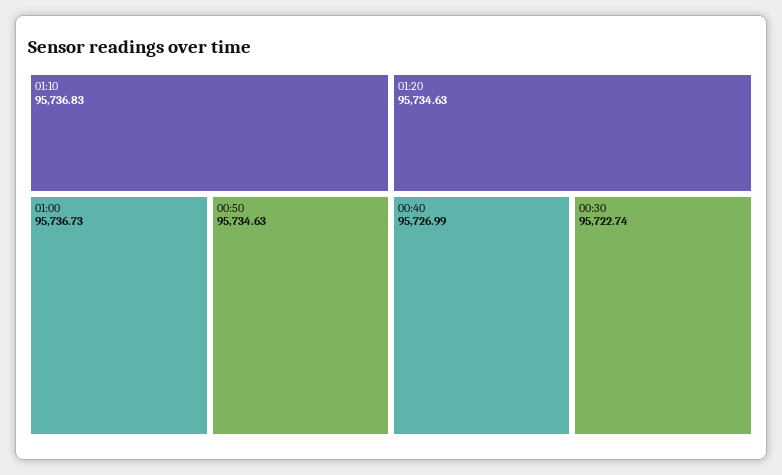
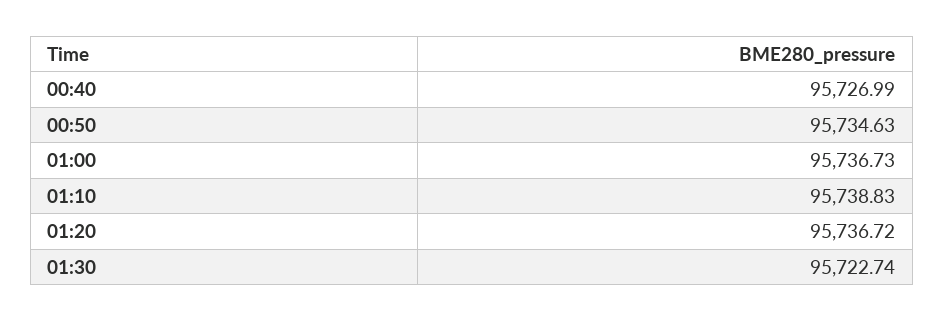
01:10: 95736.83 -> 95738.83
01:20: 95734.63 -> 95736.72
00:30: 95722.74 -> none
01:30: none -> 95722.74

